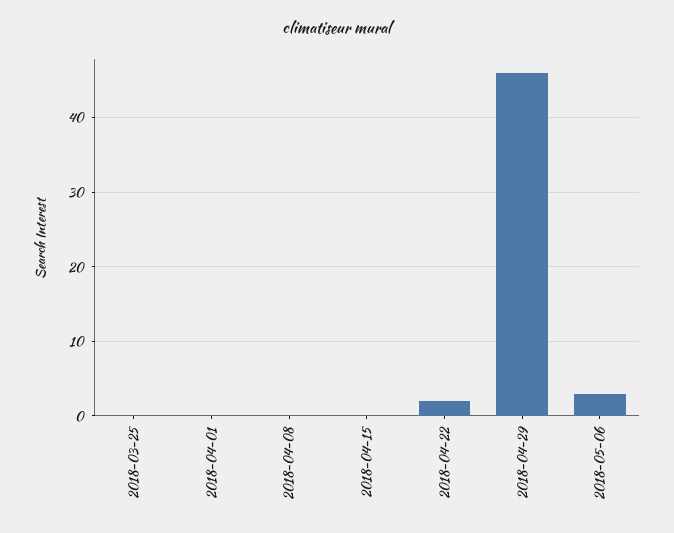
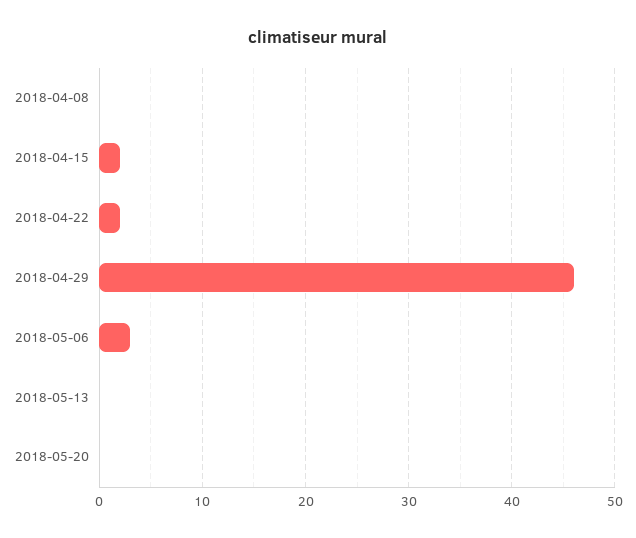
2018-03-25: 0 -> none
2018-04-01: 0 -> none
2018-04-15: 0 -> 2
2018-05-13: none -> 0
2018-05-20: none -> 0

